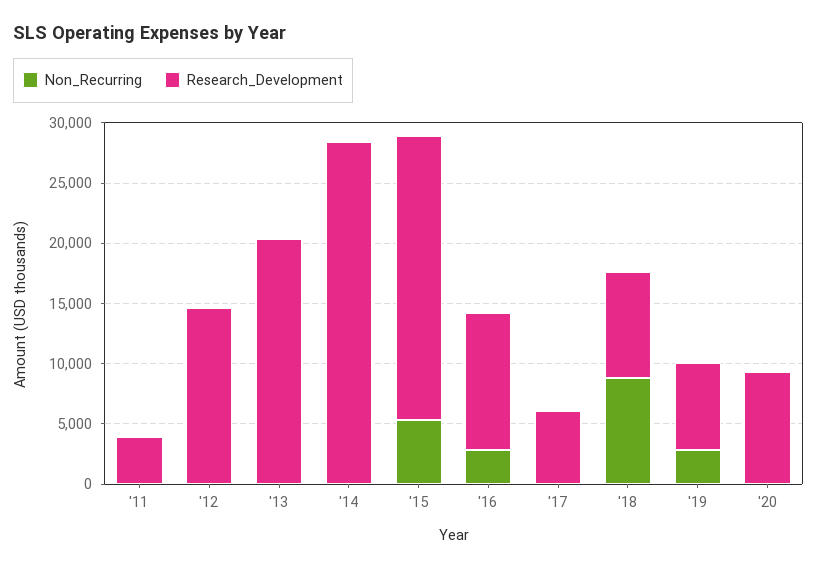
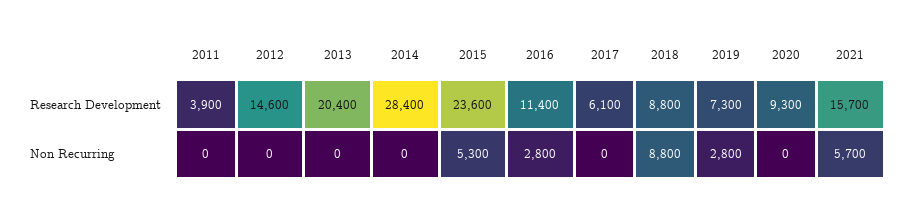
Research_Development, 2021: none -> 15700
Non_Recurring, 2021: none -> 5700

